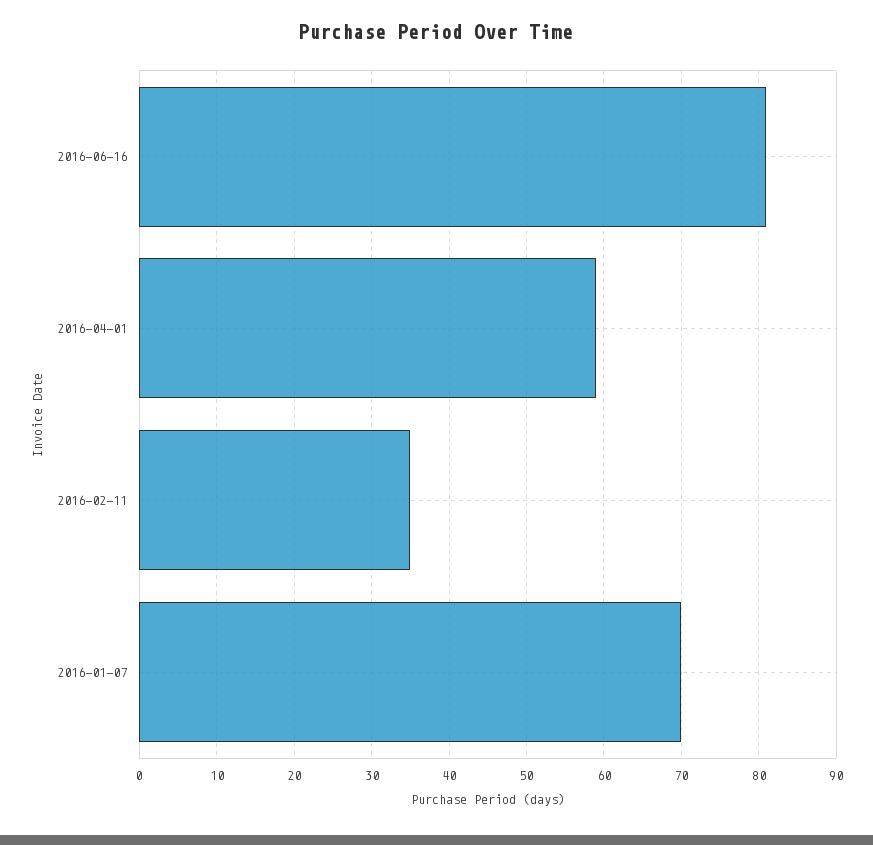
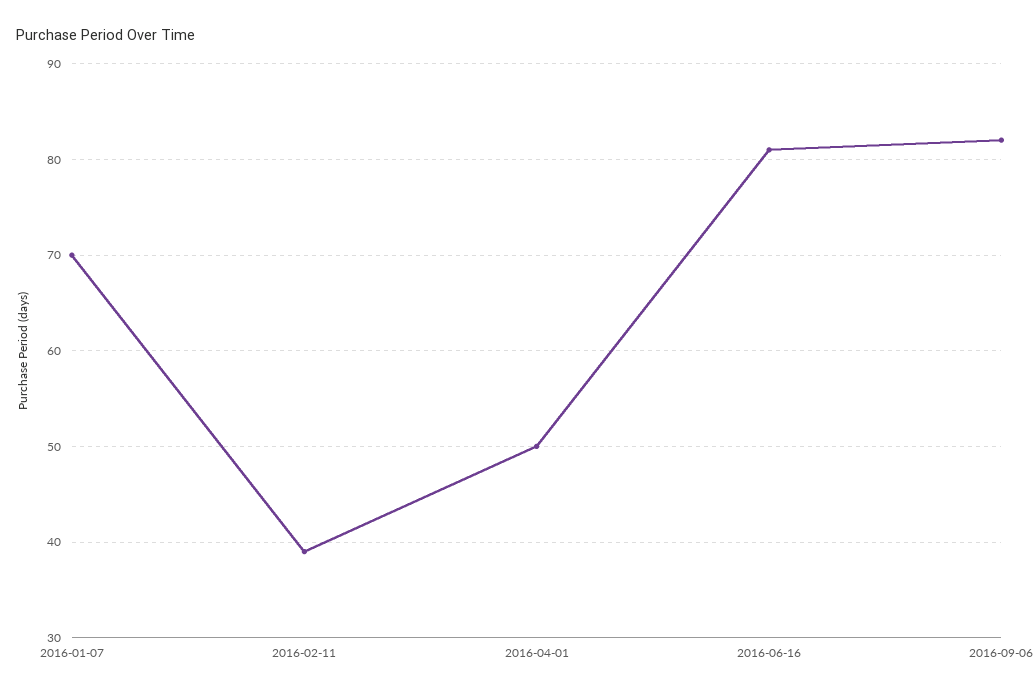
2016-04-01: 59 -> 50
2016-02-11: 35 -> 39
2016-09-06: none -> 82

